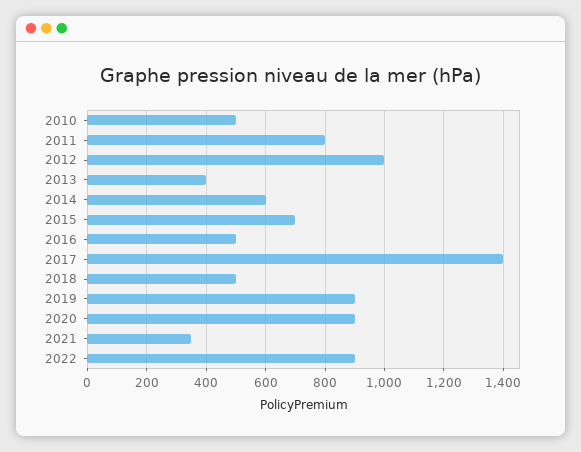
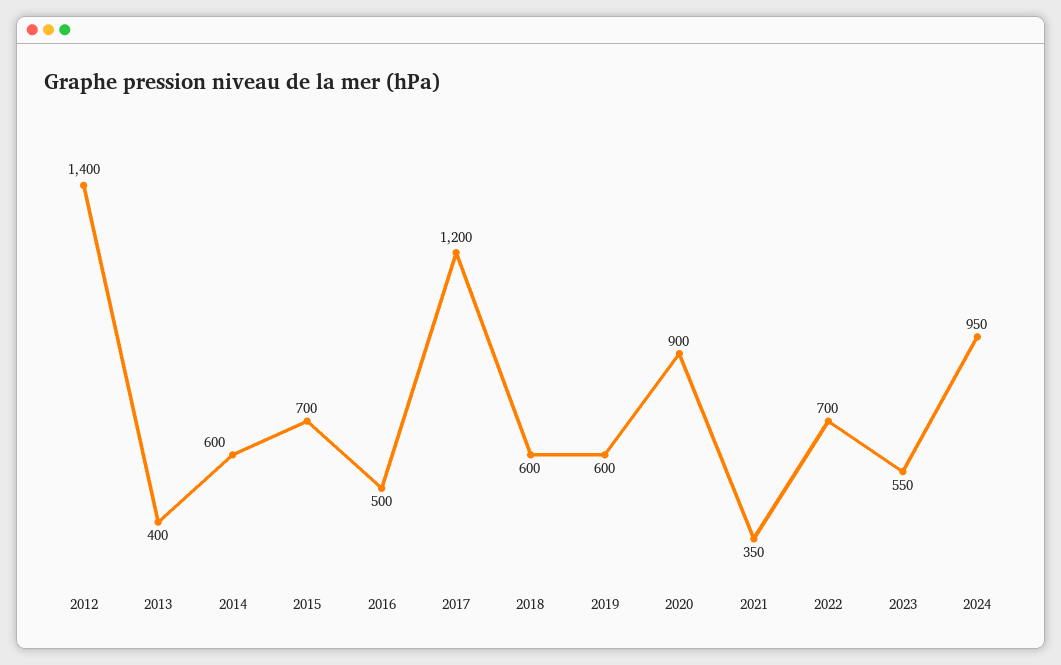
2010: 500 -> none
2011: 800 -> none
2012: 1000 -> 1400
2017: 1400 -> 1200
2018: 500 -> 600
2019: 900 -> 600
2022: 900 -> 700
2023: none -> 550
2024: none -> 950

